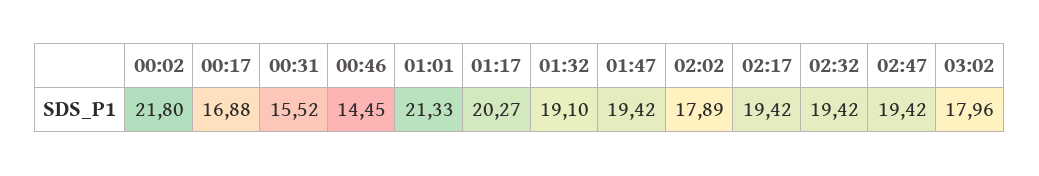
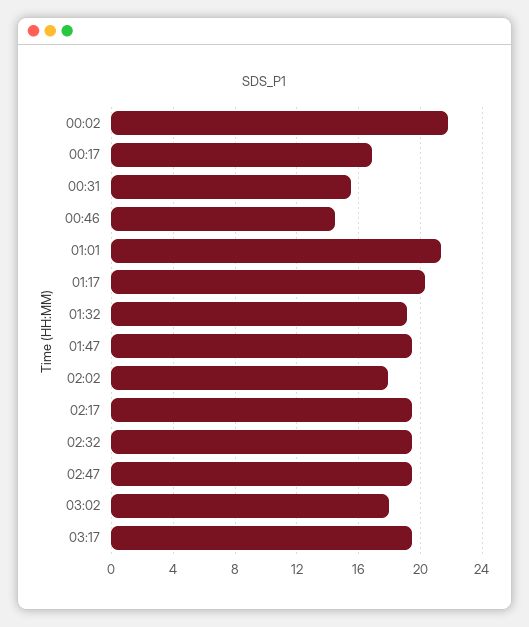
03:17: none -> 19.5

